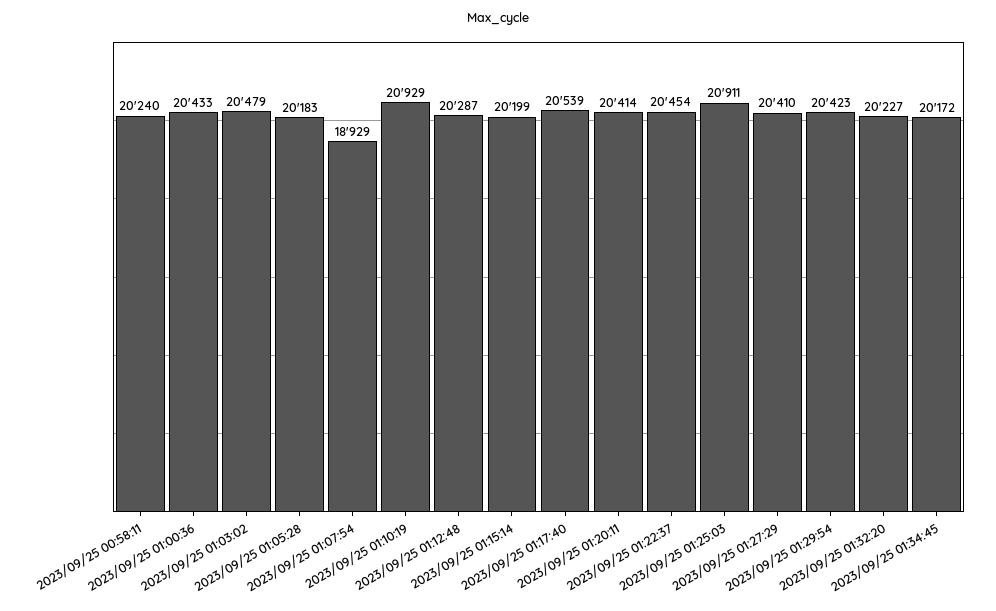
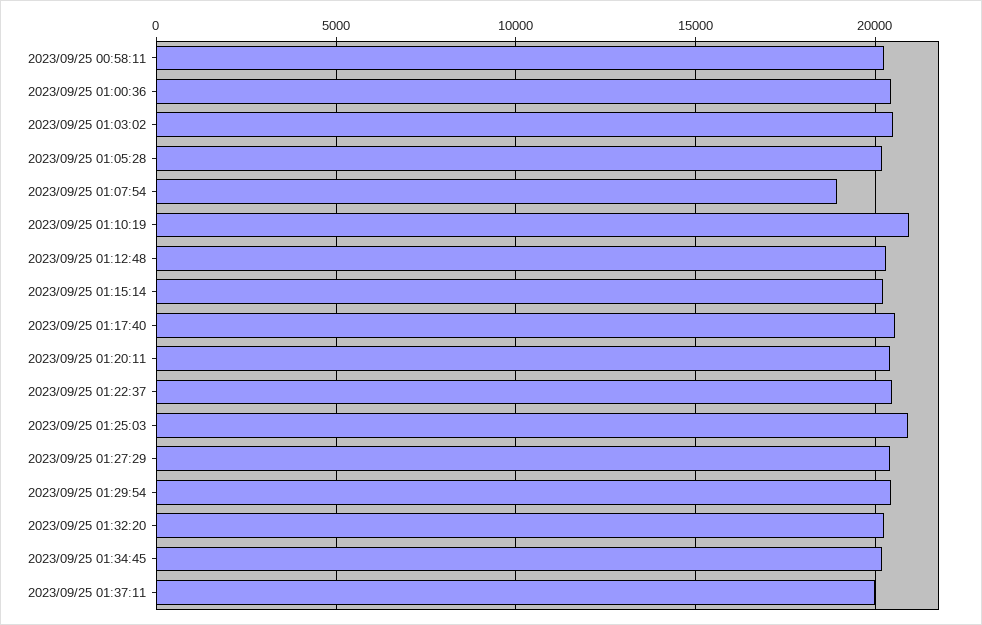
2023/09/25 01:37:11: none -> 20000

